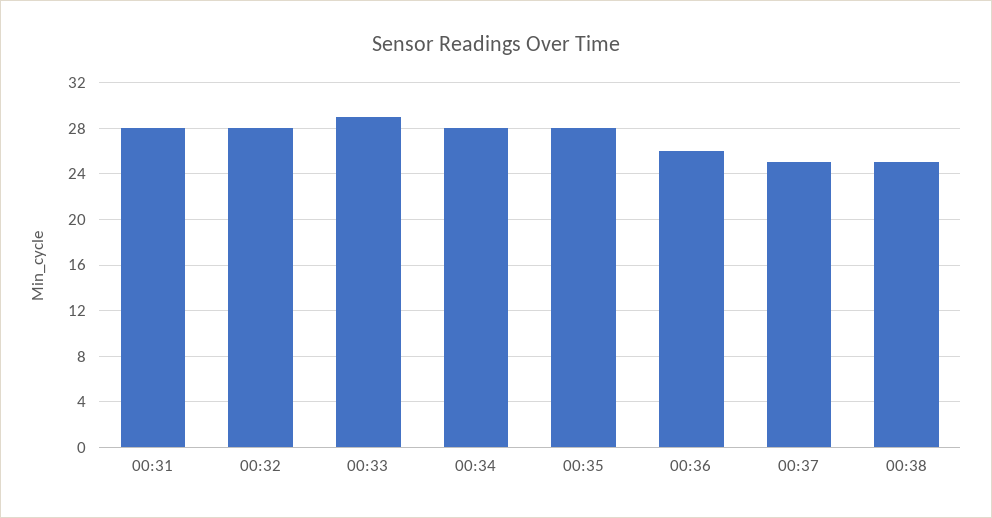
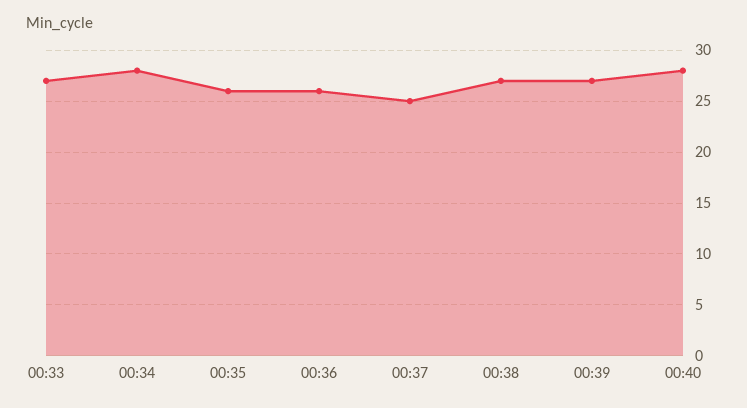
00:31: 28 -> none
00:32: 28 -> none
00:33: 29 -> 27
00:35: 28 -> 26
00:38: 25 -> 27
00:39: none -> 27
00:40: none -> 28

